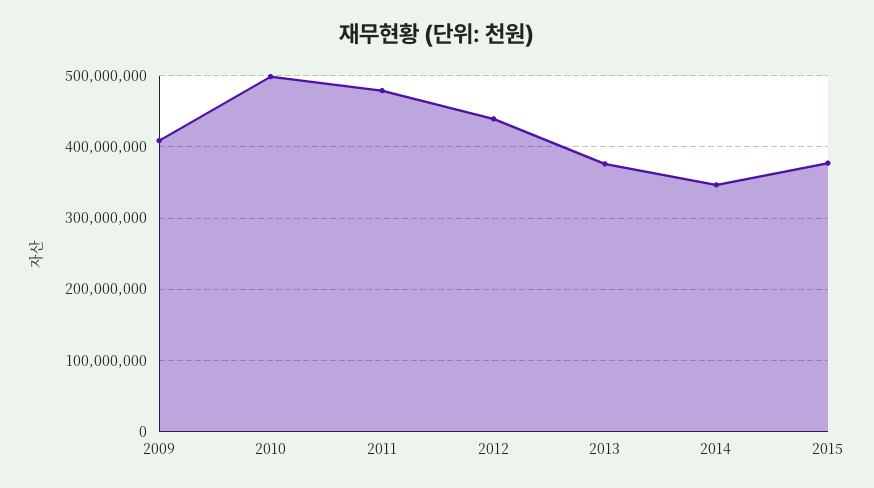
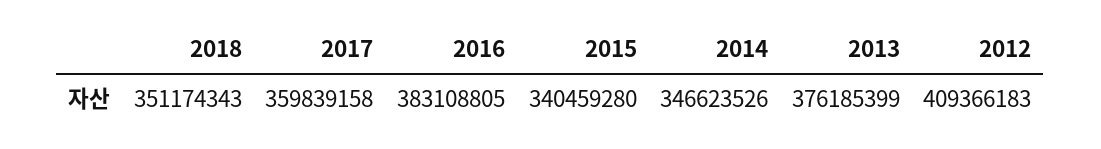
2009: 410000000 -> none
2010: 500000000 -> none
2011: 480000000 -> none
2012: 440000000 -> 409366183
2015: 380000000 -> 340459280
2018: none -> 351174343
2017: none -> 359839158
2016: none -> 383108805

